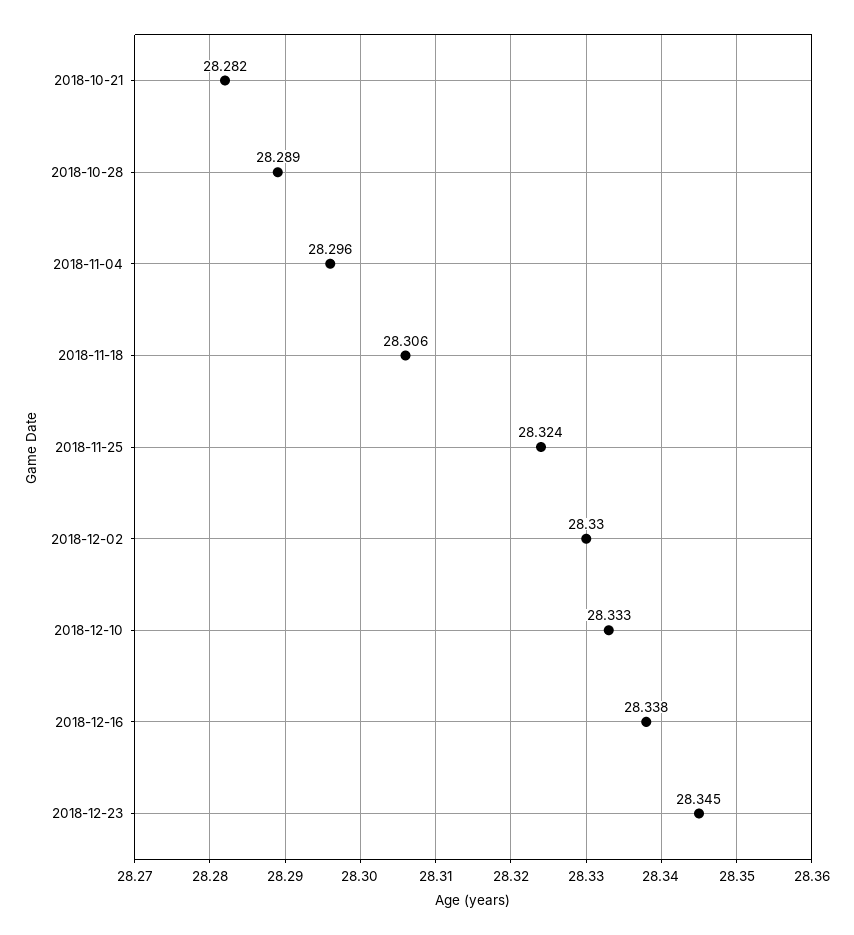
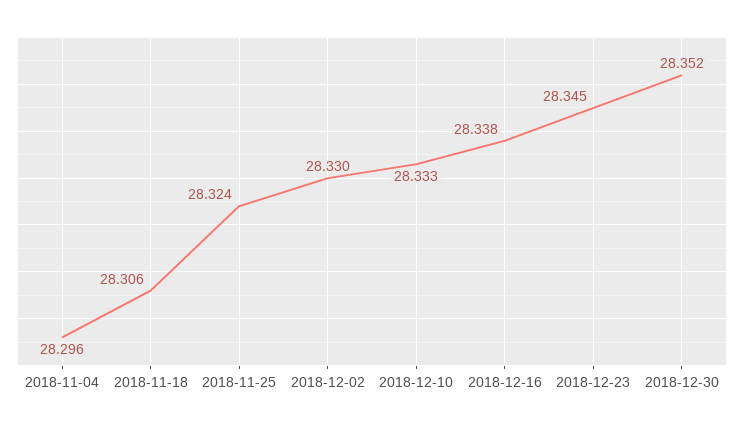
2018-10-21: 28.282 -> none
2018-10-28: 28.289 -> none
2018-12-30: none -> 28.352

